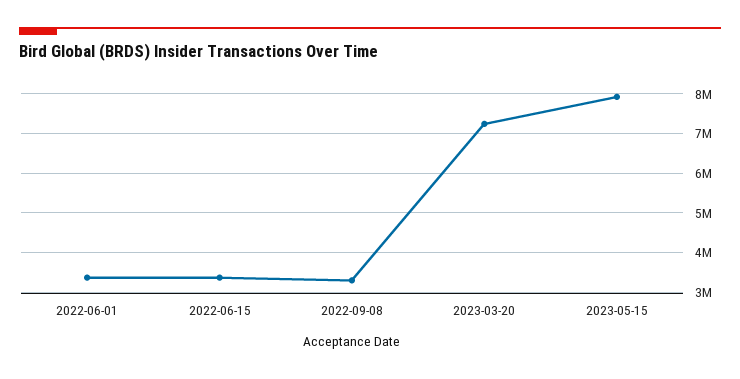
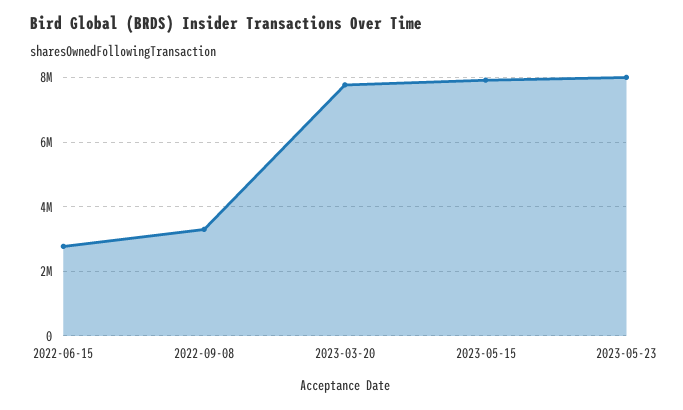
2022-06-01: 3400000 -> none
2022-06-15: 3400000 -> 2800000
2023-03-20: 7200000 -> 7800000
2023-05-23: none -> 8000000

